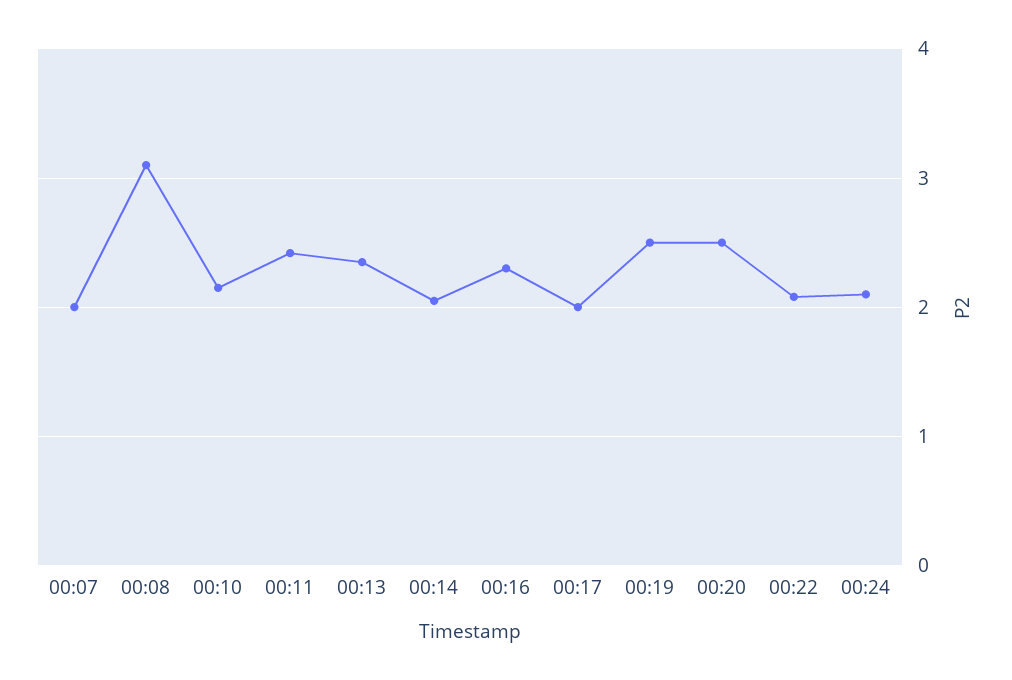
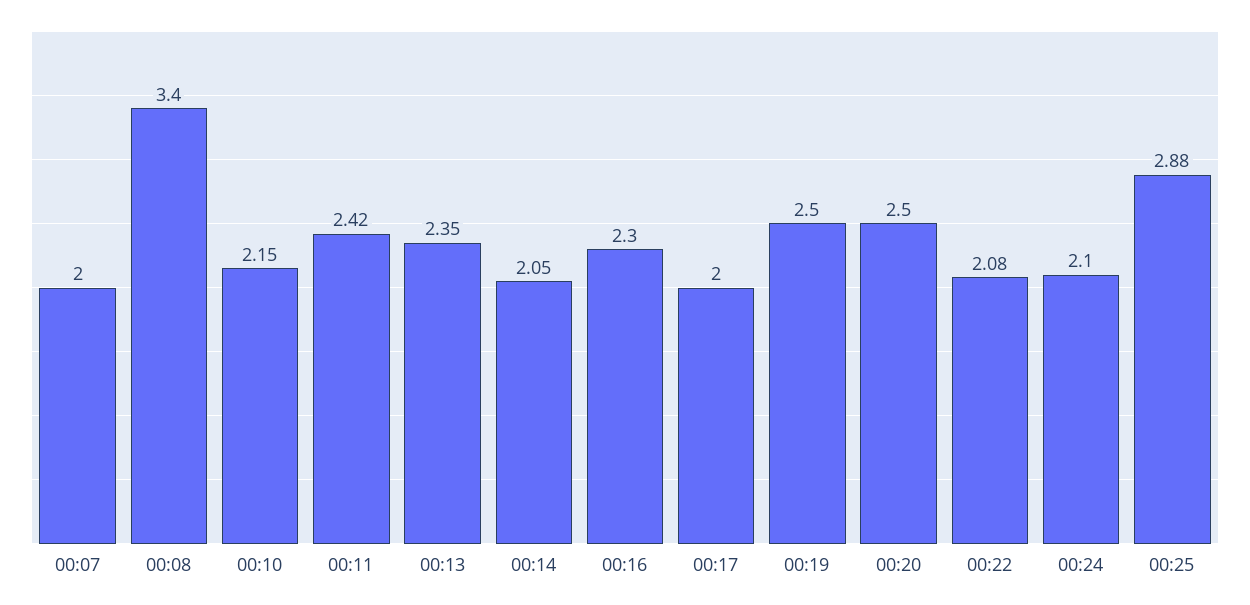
00:08: 3.1 -> 3.4
00:25: none -> 2.88

